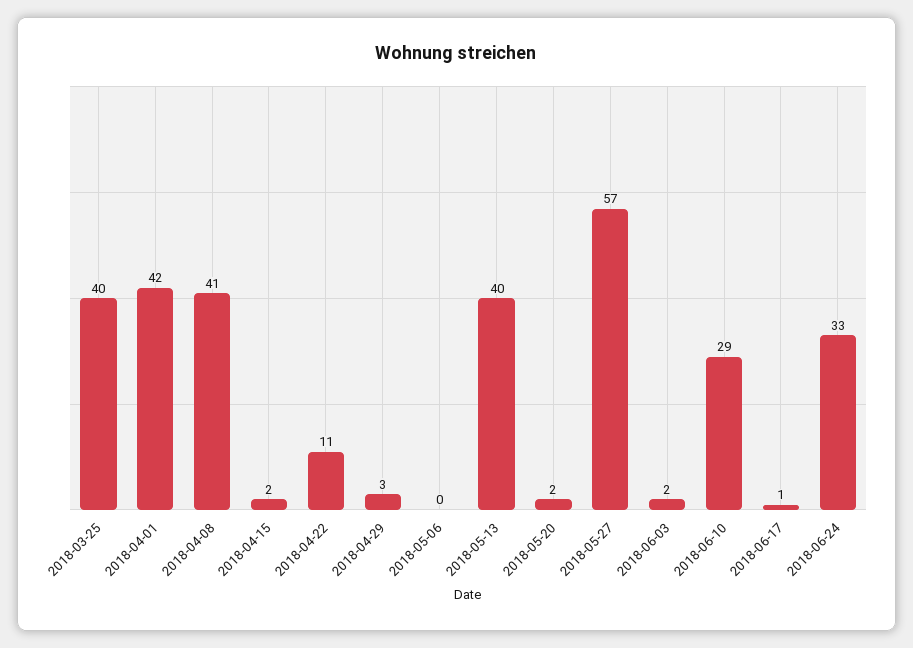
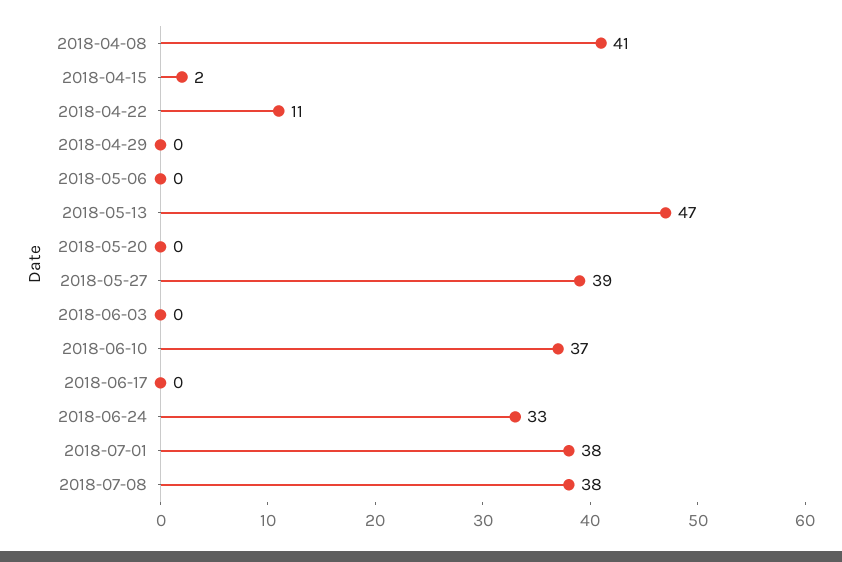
2018-03-25: 40 -> none
2018-04-01: 42 -> none
2018-04-29: 3 -> 0
2018-05-13: 40 -> 47
2018-05-20: 2 -> 0
2018-05-27: 57 -> 39
2018-06-03: 2 -> 0
2018-06-10: 29 -> 37
2018-06-17: 1 -> 0
2018-07-01: none -> 38
2018-07-08: none -> 38

